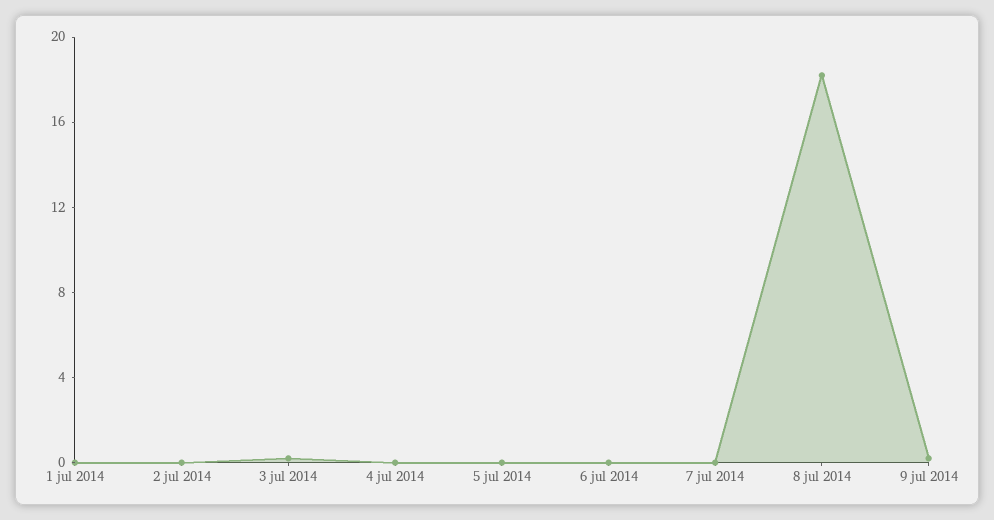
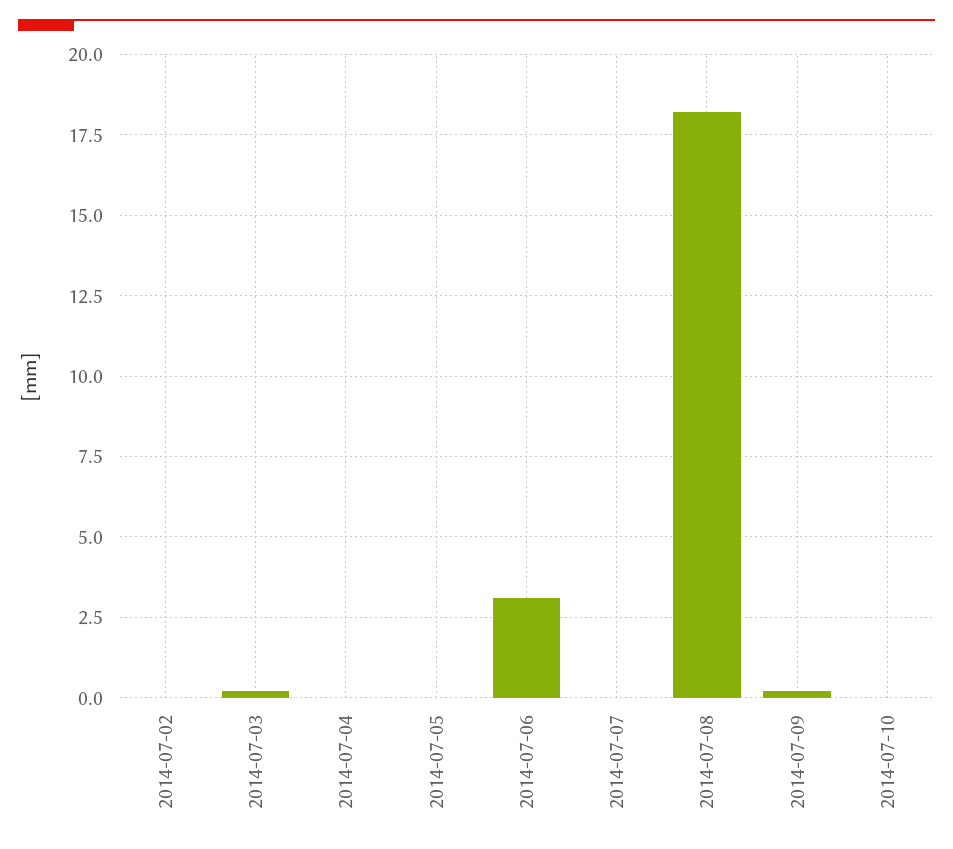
1 jul 2014: 0 -> none
6 jul 2014: 0 -> 3
2014-07-10: none -> 0

